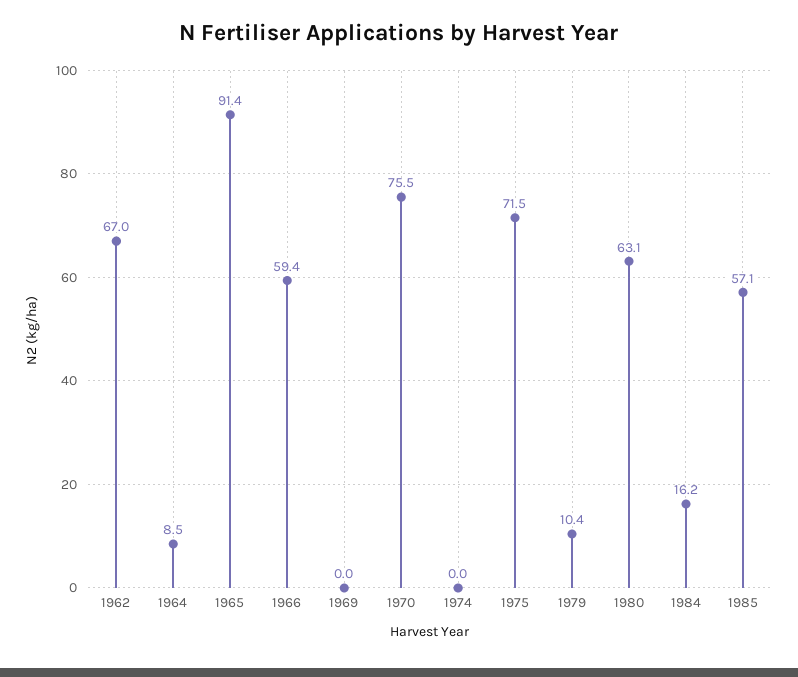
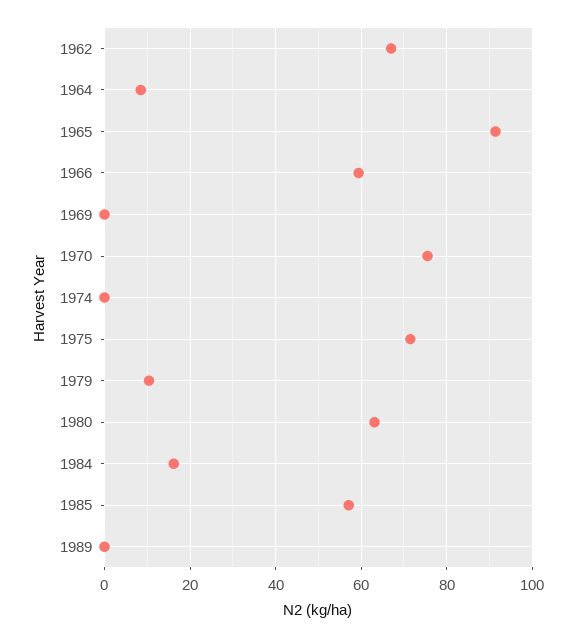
1989: none -> 0

